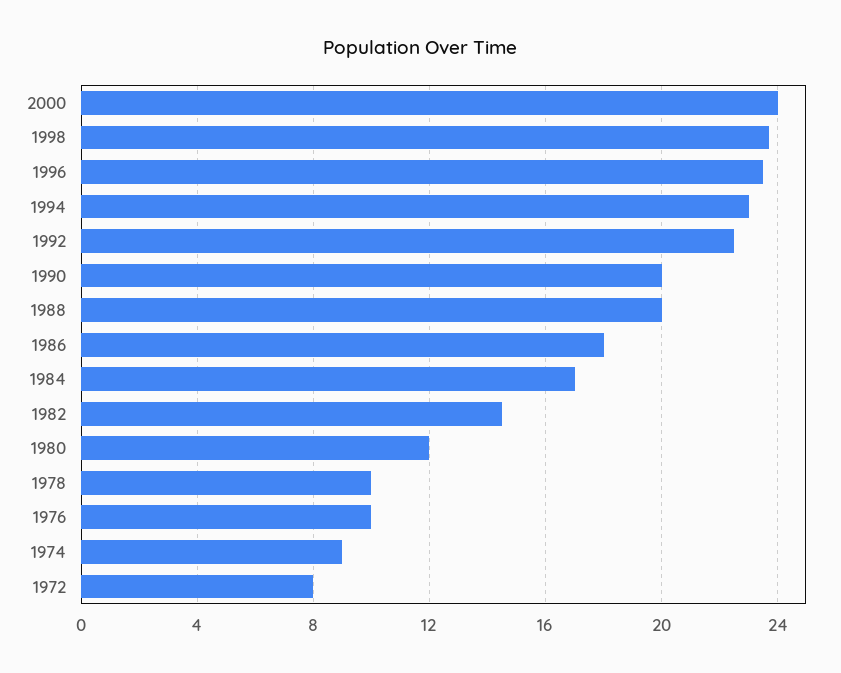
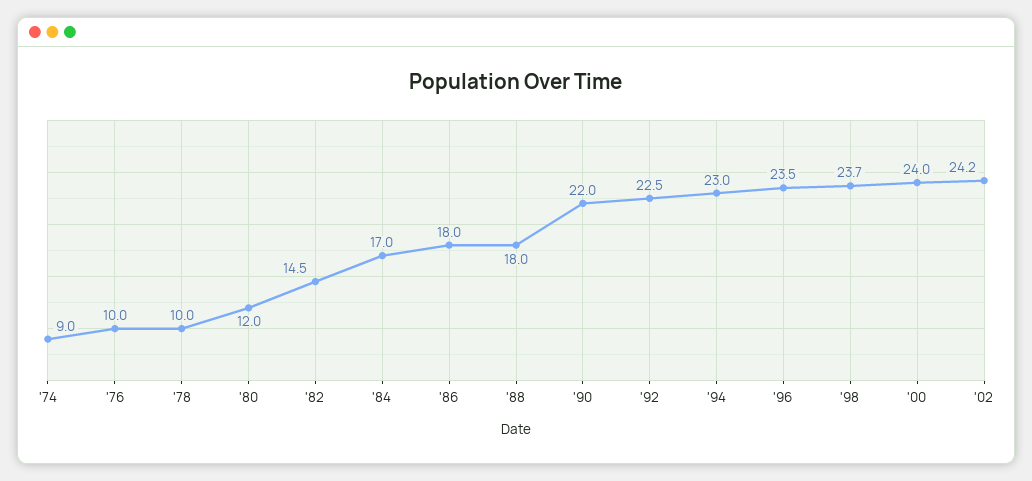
1990: 20 -> 22
1988: 20 -> 18
1972: 8 -> none
'02: none -> 24.2

